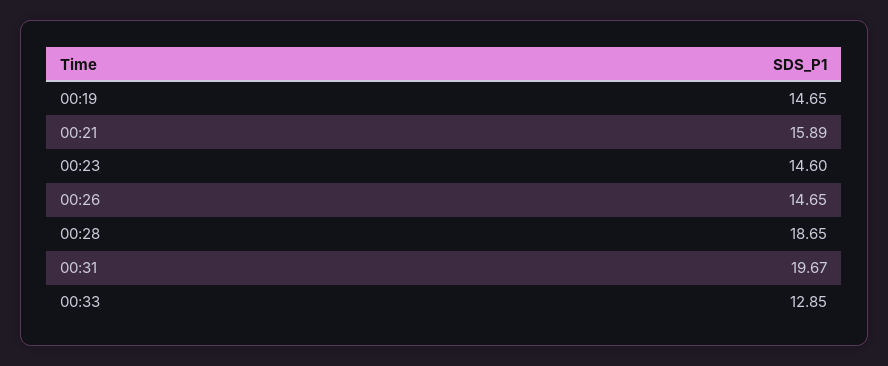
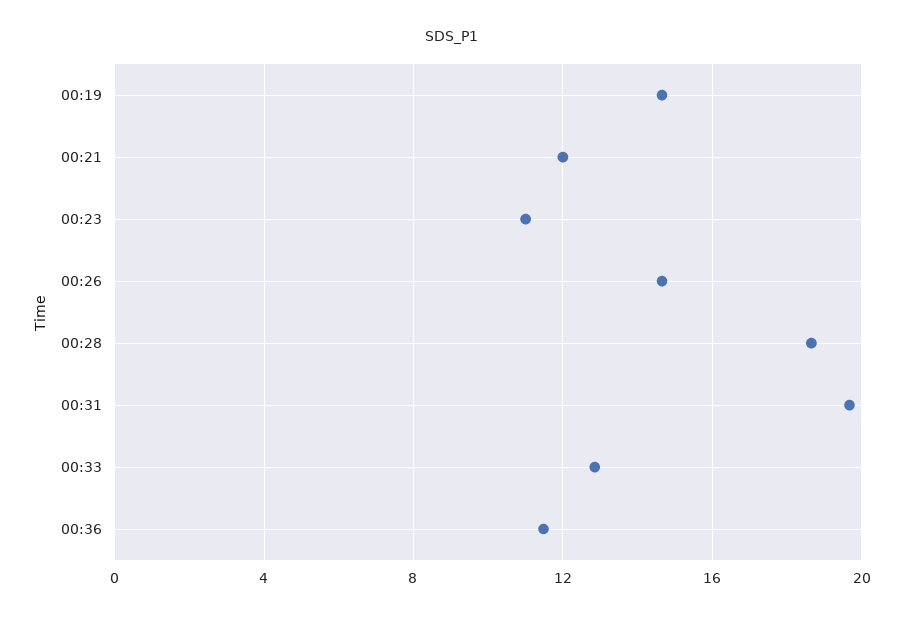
00:21: 15.89 -> 12
00:23: 14.6 -> 11
00:36: none -> 11.5

